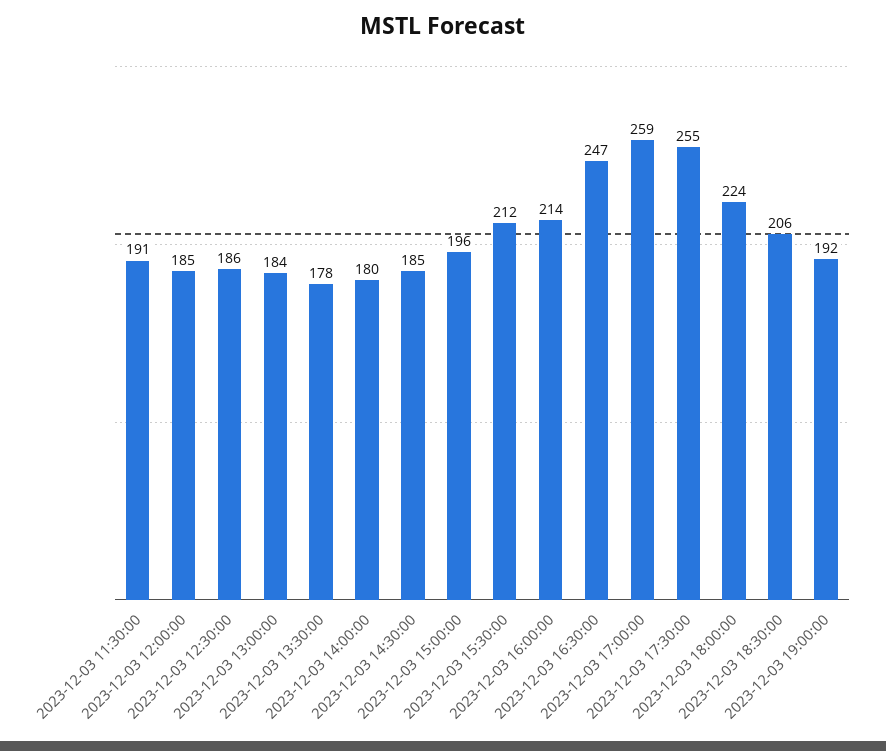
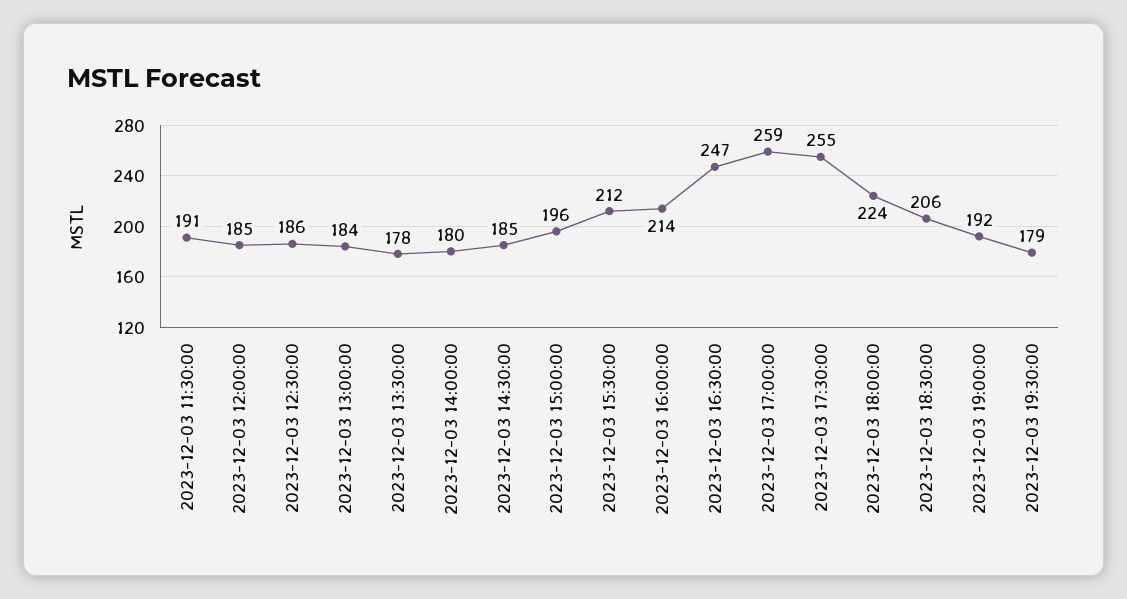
2023-12-03 19:30:00: none -> 179

